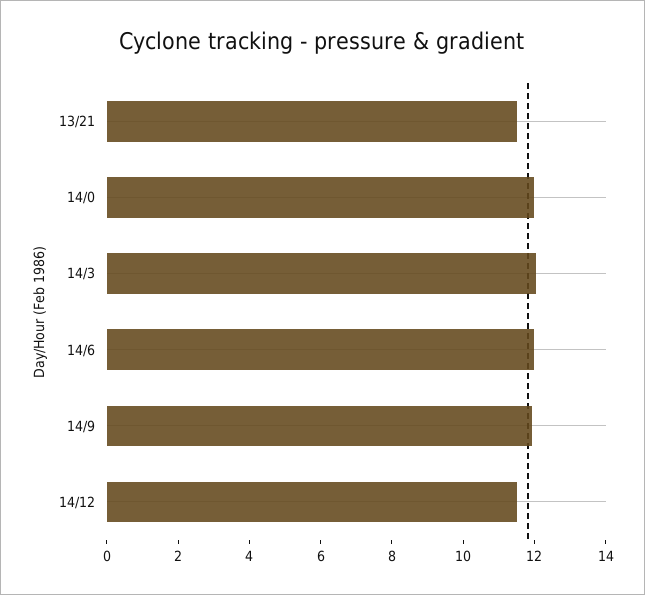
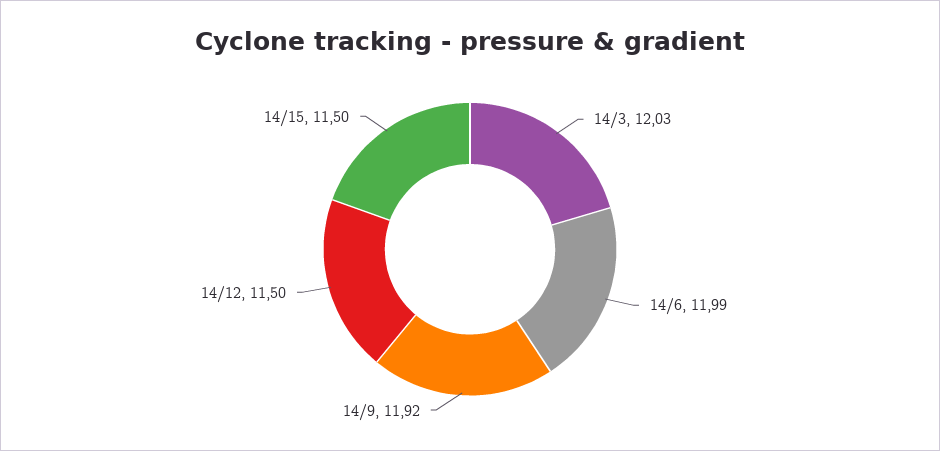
13/21: 11.5 -> none
14/0: 12 -> none
14/15: none -> 11.5

